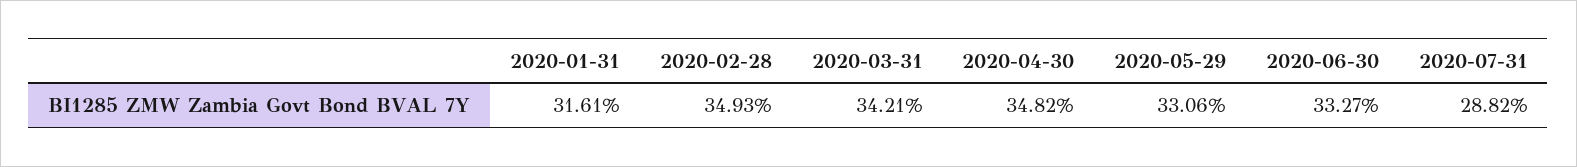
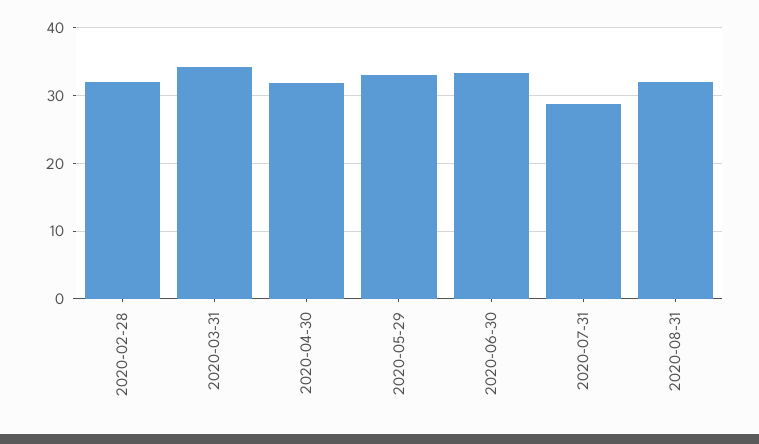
2020-01-31: 31.61 -> none
2020-02-28: 34.93 -> 32
2020-04-30: 34.82 -> 32
2020-08-31: none -> 32

